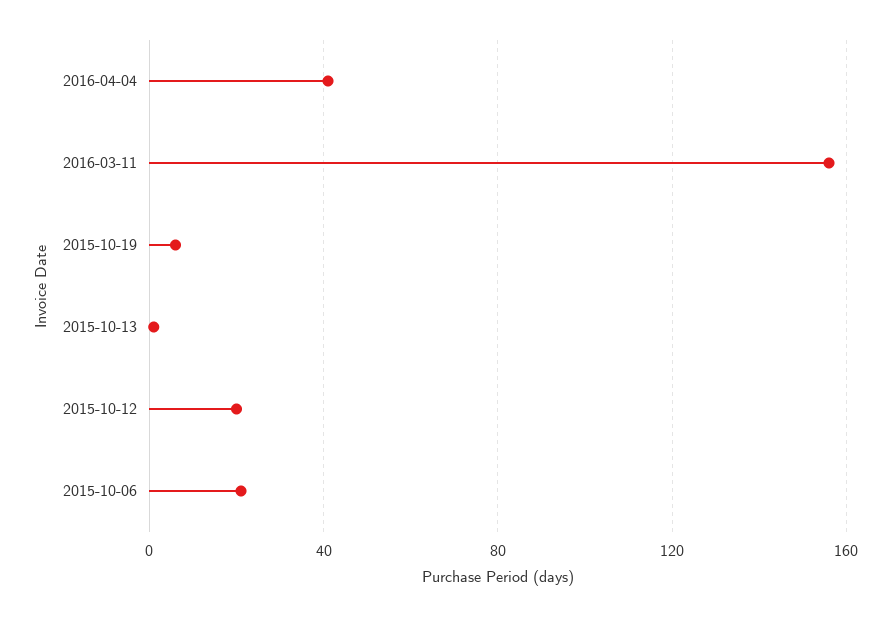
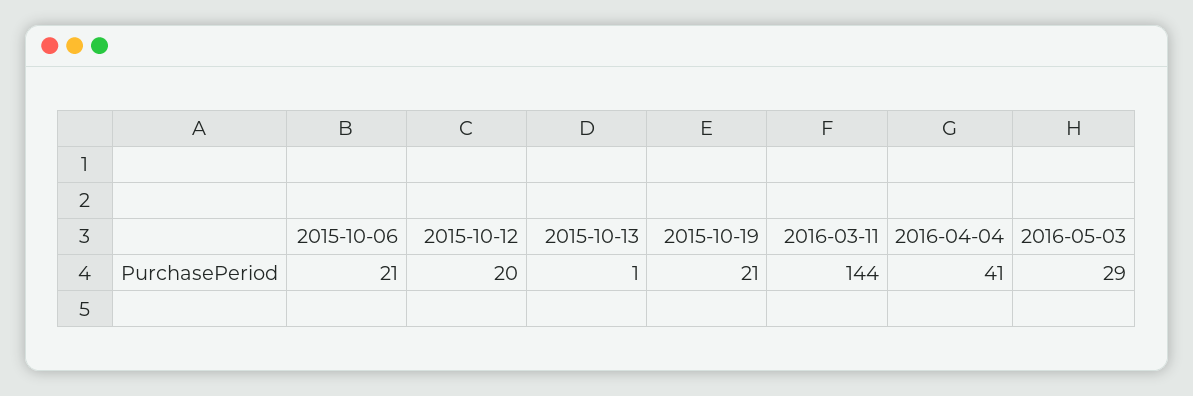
2016-03-11: 155 -> 144
2015-10-19: 5 -> 21
2016-05-03: none -> 29

